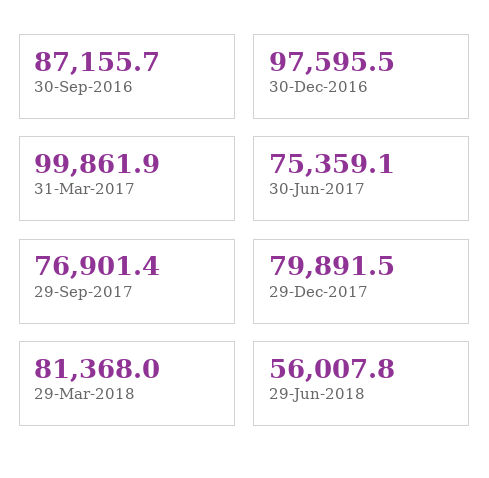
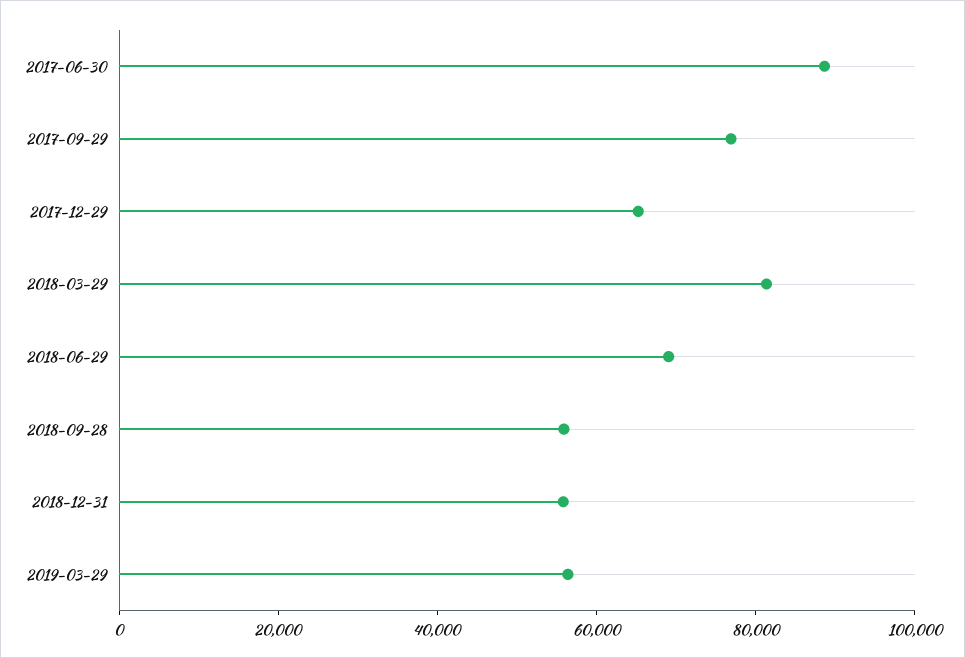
30-Sep-2016: 87155.7 -> none
30-Dec-2016: 97595.5 -> none
31-Mar-2017: 99861.9 -> none
30-Jun-2017: 75359.1 -> 90000
29-Dec-2017: 79891.5 -> 65000
29-Jun-2018: 56007.8 -> 70000
2018-09-28: none -> 55000
2018-12-31: none -> 55000
2019-03-29: none -> 55000

